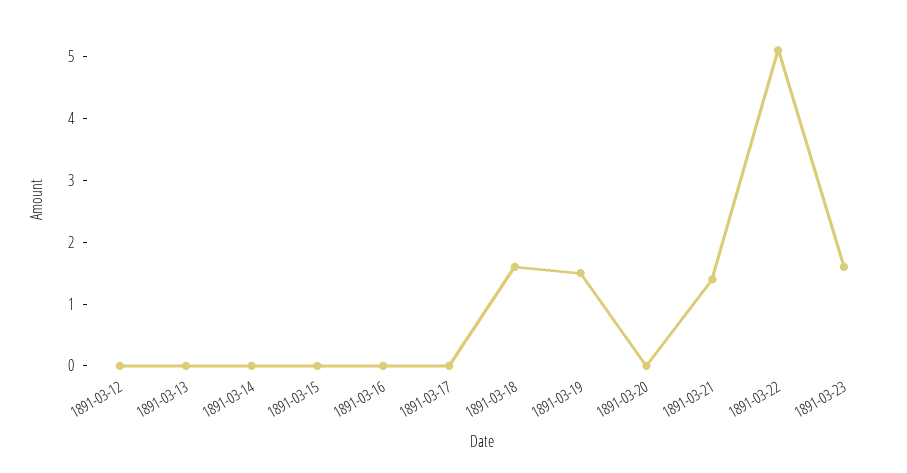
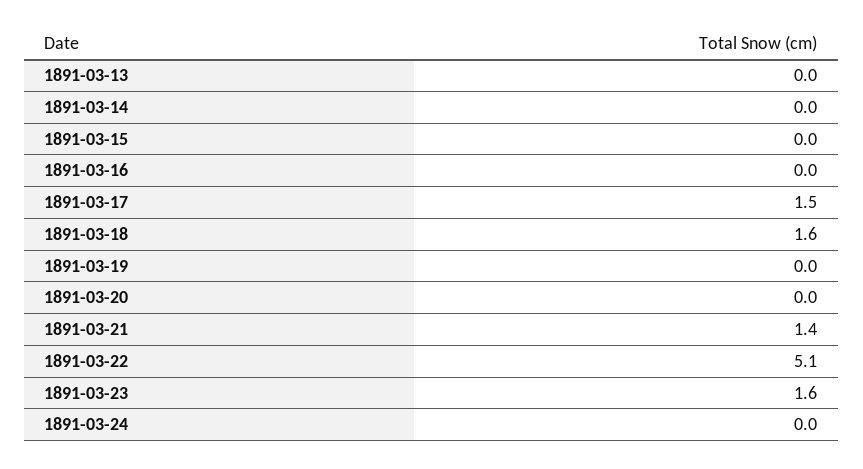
1891-03-12: 0 -> none
1891-03-17: 0 -> 1.5
1891-03-19: 1.5 -> 0
1891-03-24: none -> 0

